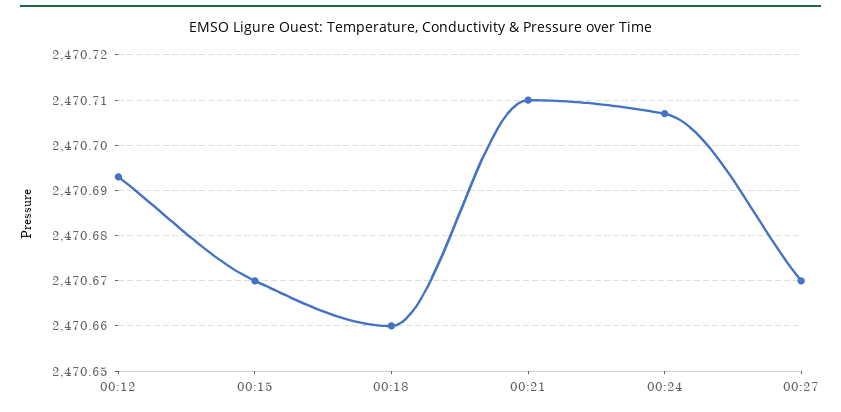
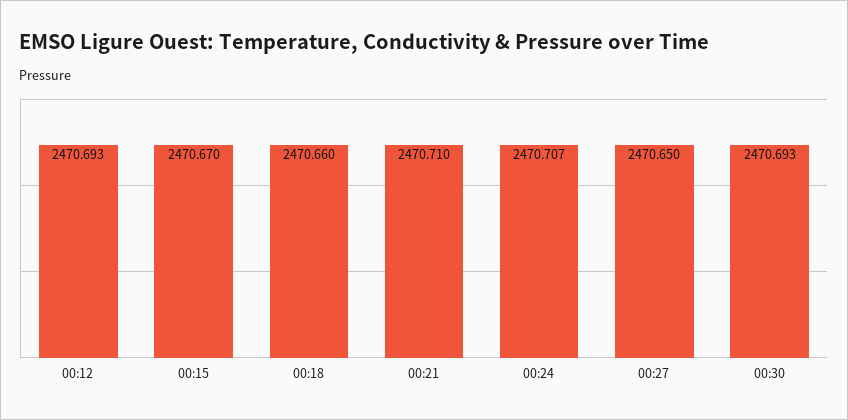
00:27: 2470.67 -> 2470.65
00:30: none -> 2470.693

